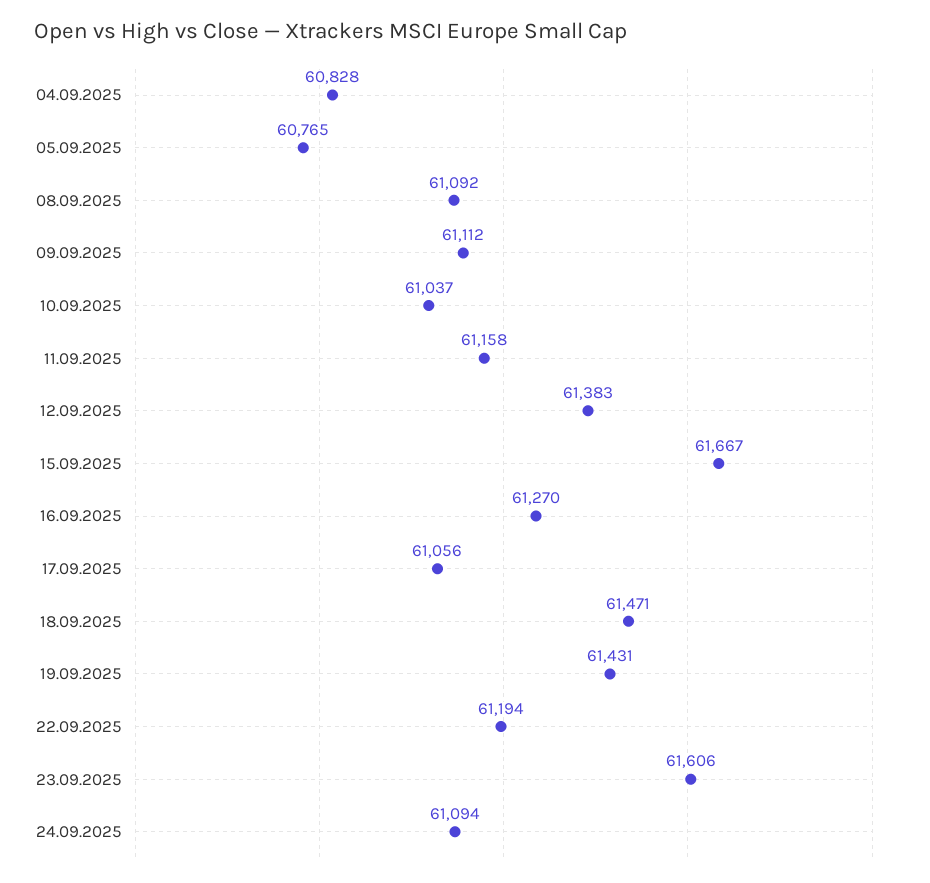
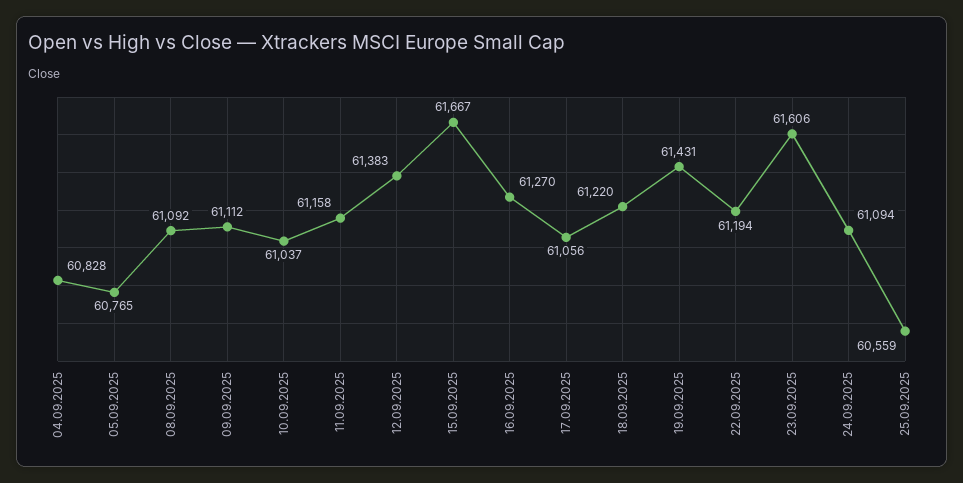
18.09.2025: 61471 -> 61220
25.09.2025: none -> 60559

